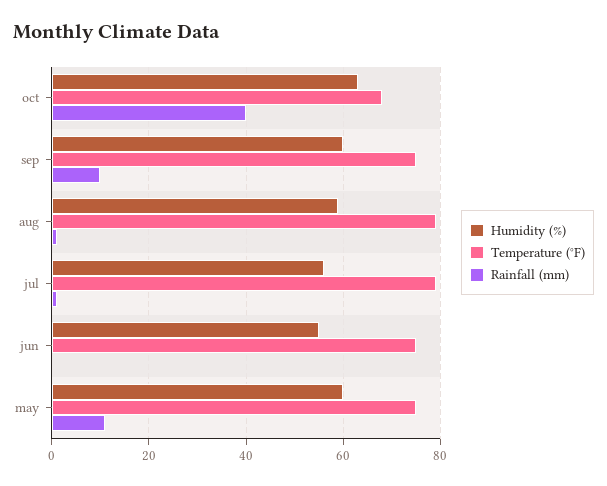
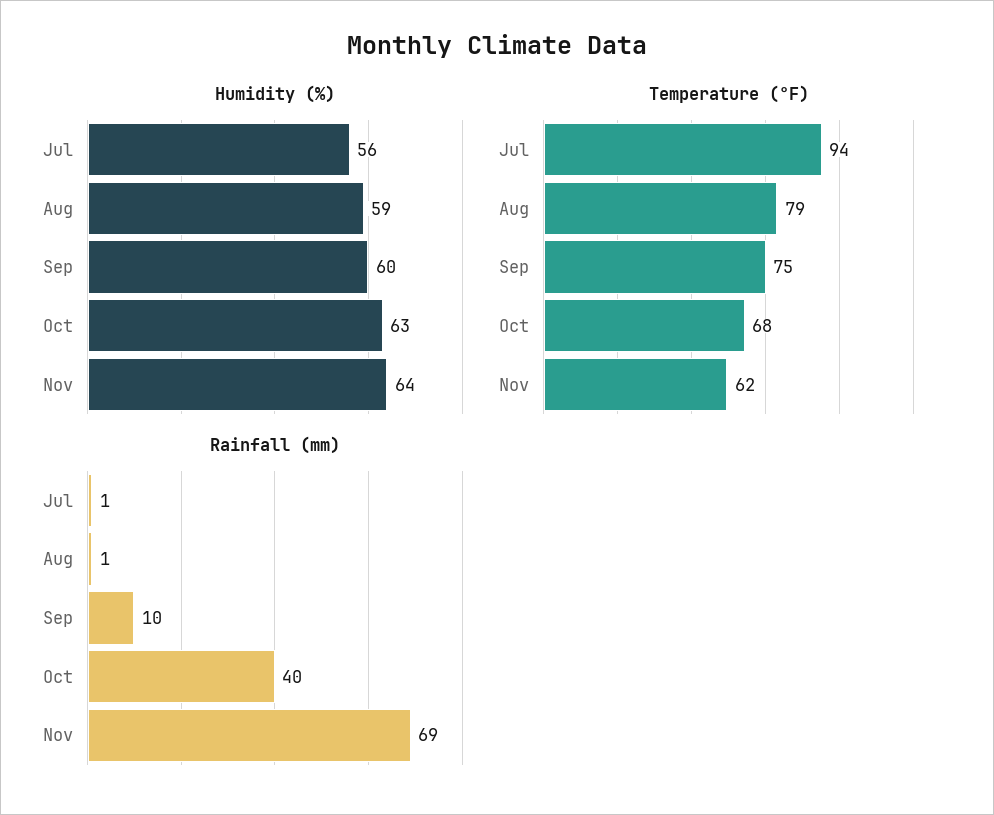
Temperature (°F), jul: 80 -> 94
Humidity (%), jun: 55 -> none
Temperature (°F), jun: 75 -> none
Rainfall (mm), jun: 0 -> none
Humidity (%), may: 60 -> none
Temperature (°F), may: 75 -> none
Rainfall (mm), may: 10 -> none
Humidity (%), Nov: none -> 64
Temperature (°F), Nov: none -> 62
Rainfall (mm), Nov: none -> 69

